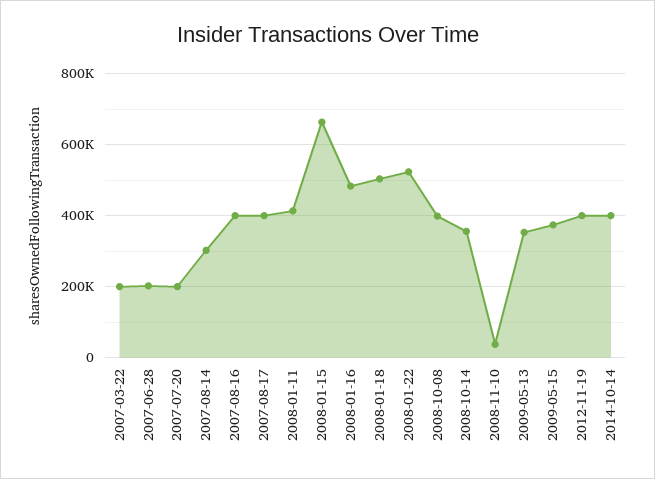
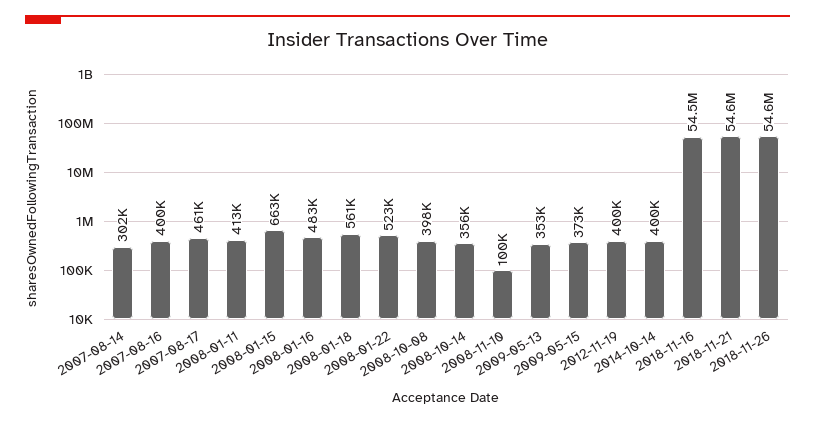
2007-03-22: 200000 -> none
2007-06-28: 200000 -> none
2007-07-20: 200000 -> none
2007-08-17: 400000 -> 461000
2008-01-18: 500000 -> 561000
2008-11-10: 40000 -> 100000
2018-11-16: none -> 54500000
2018-11-21: none -> 54600000
2018-11-26: none -> 54600000

